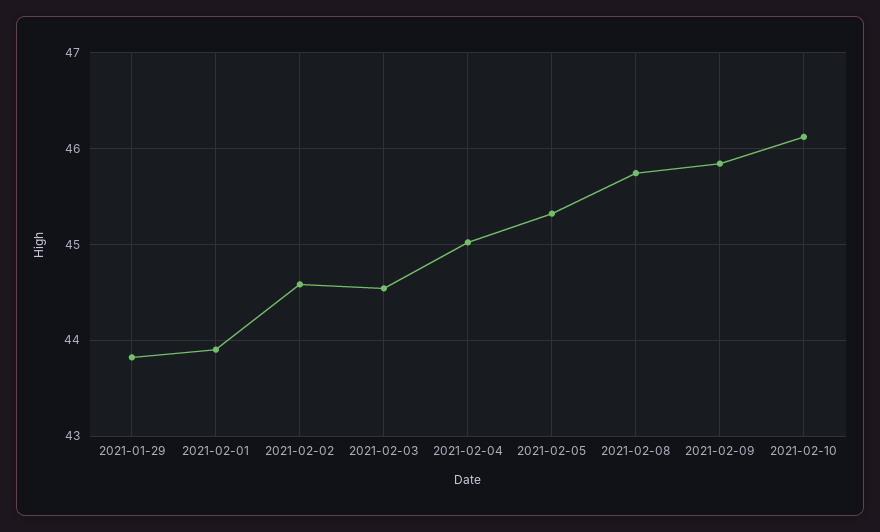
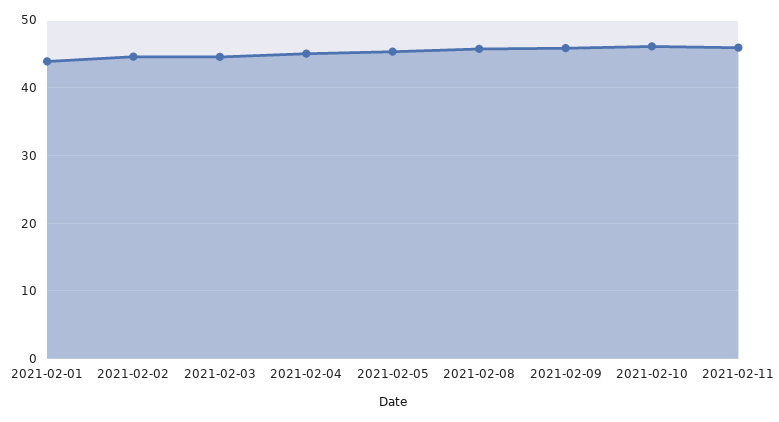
2021-01-29: 43.8 -> none
2021-02-11: none -> 46

